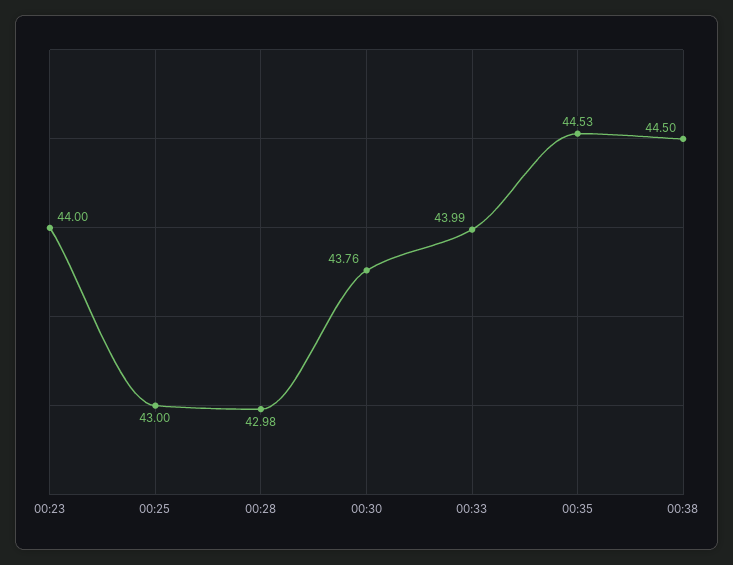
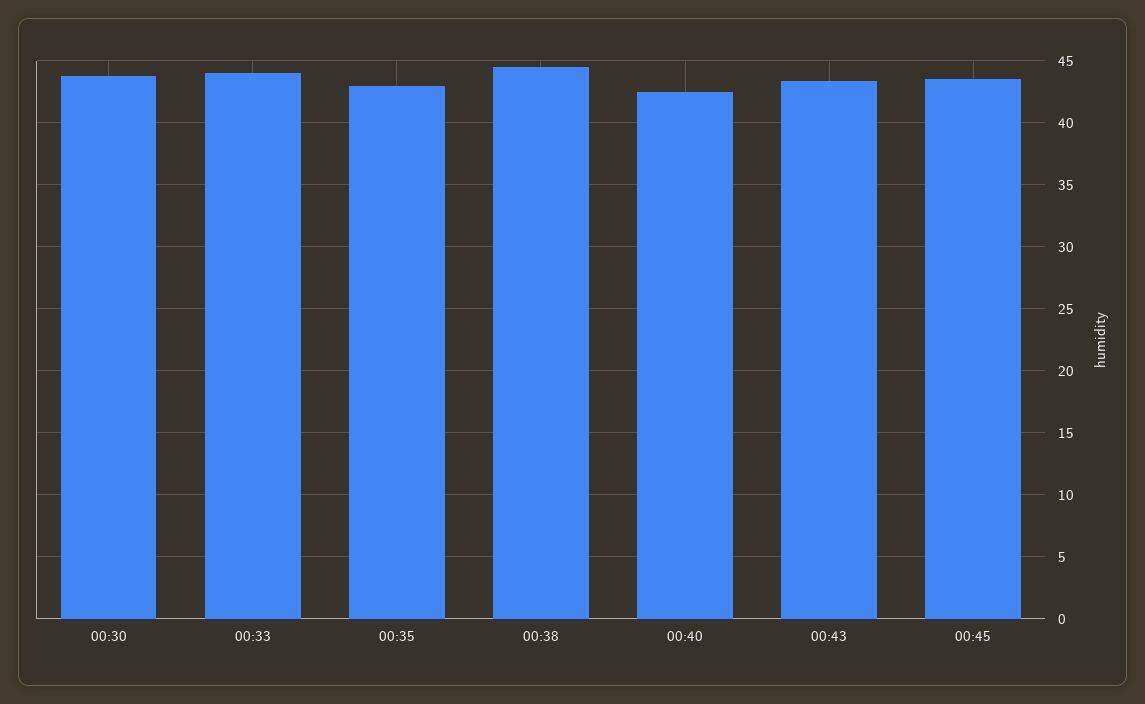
00:23: 44 -> none
00:25: 43 -> none
00:28: 42.98 -> none
00:35: 44.53 -> 43
00:40: none -> 42.5
00:43: none -> 43.5
00:45: none -> 43.5

